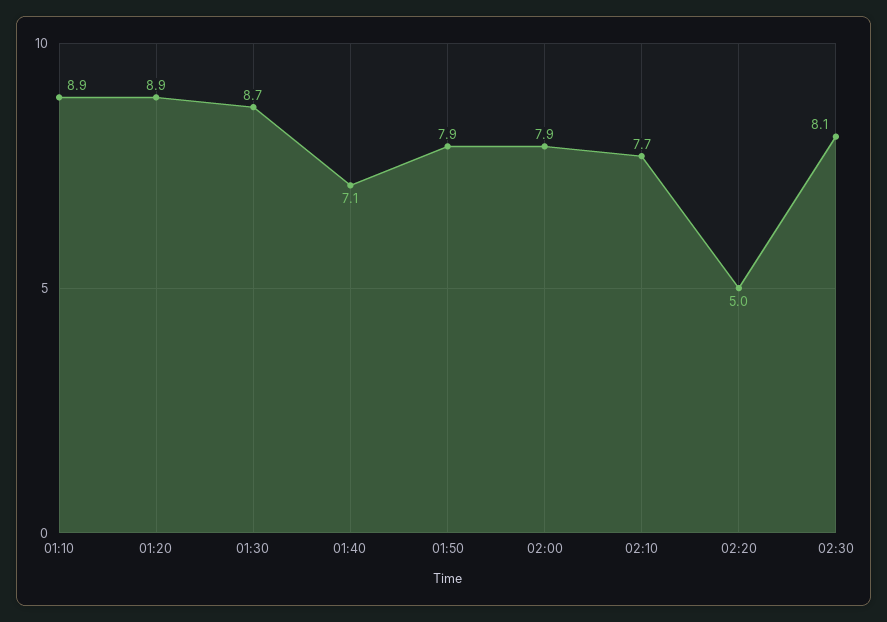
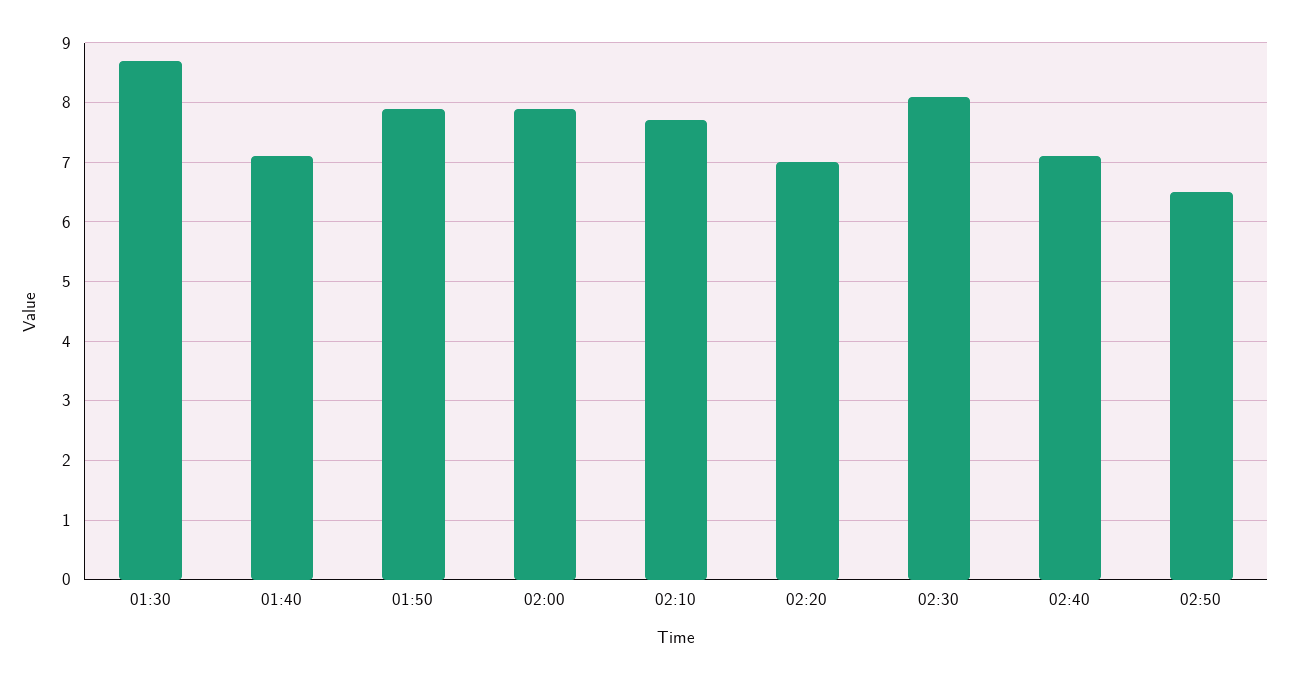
01:10: 8.9 -> none
01:20: 8.9 -> none
02:20: 5 -> 7
02:40: none -> 7
02:50: none -> 6.5

